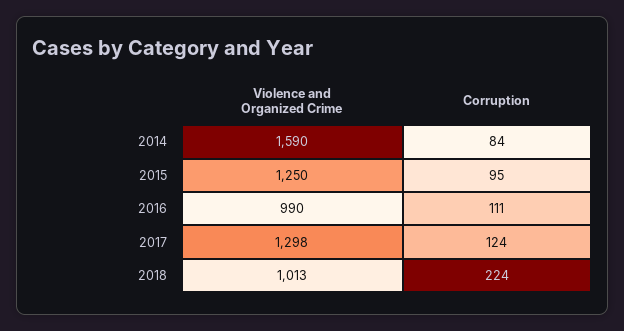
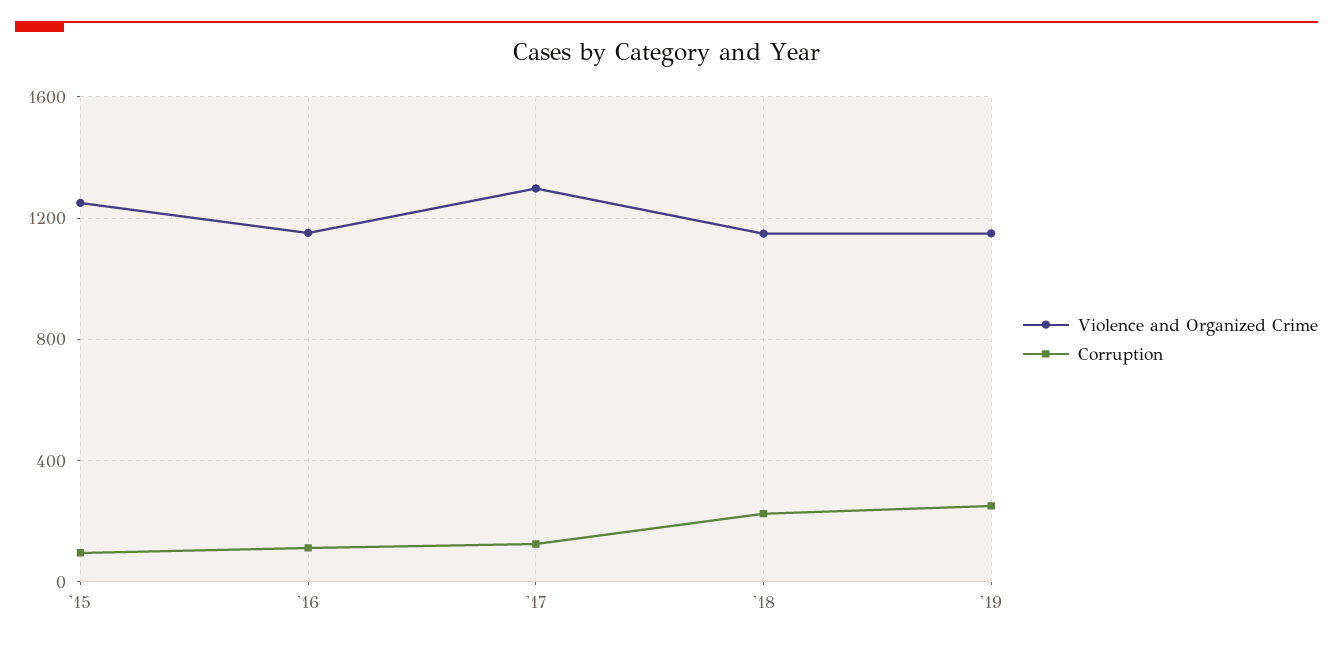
Violence and Organized Crime, 2014: 1590 -> none
Corruption, 2014: 84 -> none
Violence and Organized Crime, 2016: 990 -> 1150
Violence and Organized Crime, 2018: 1013 -> 1150
Violence and Organized Crime, '19: none -> 1150
Corruption, '19: none -> 250

